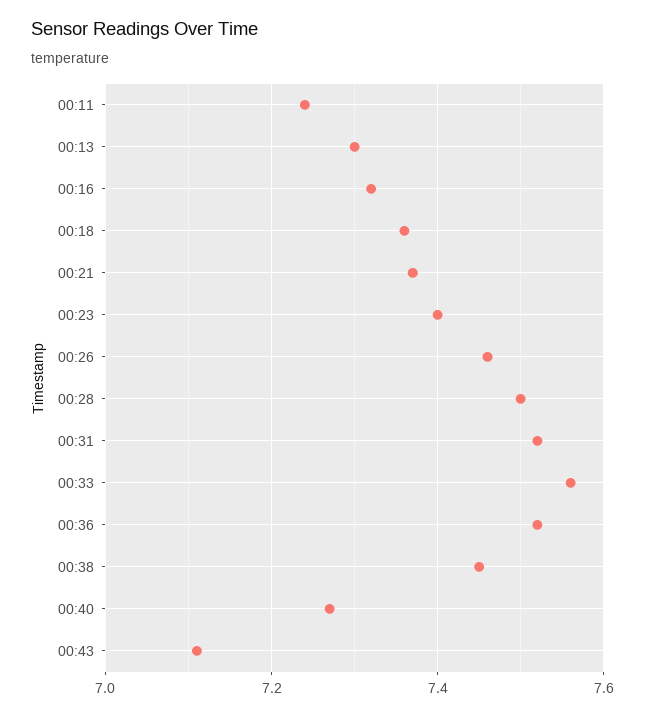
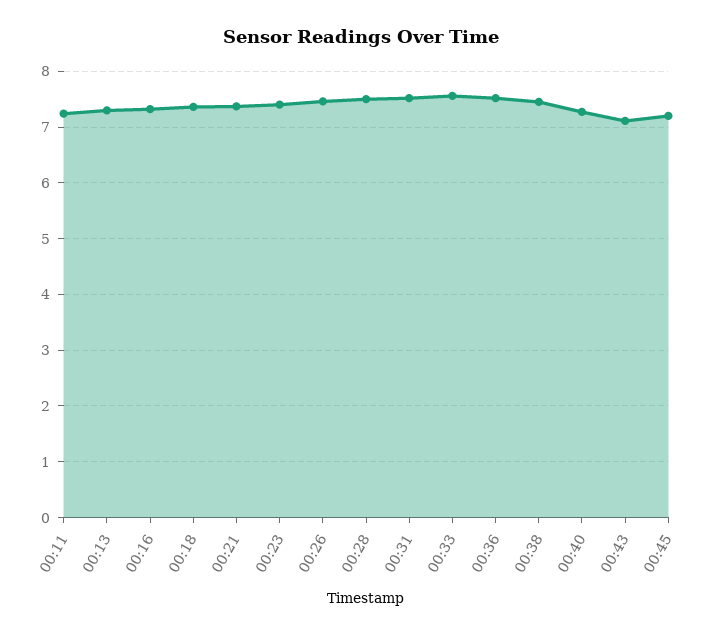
00:45: none -> 7.2

